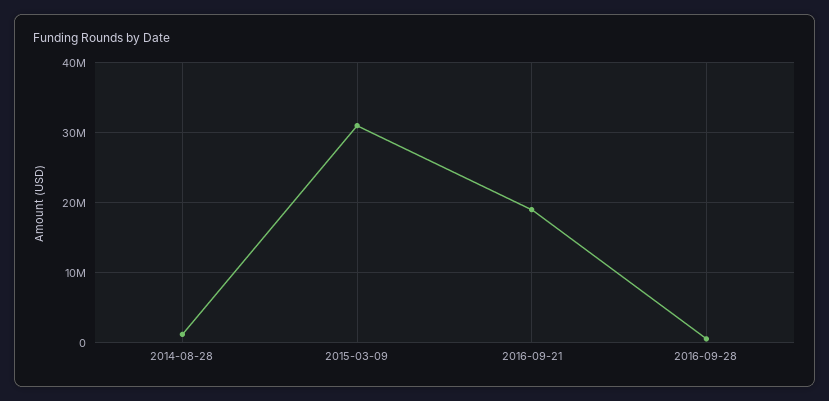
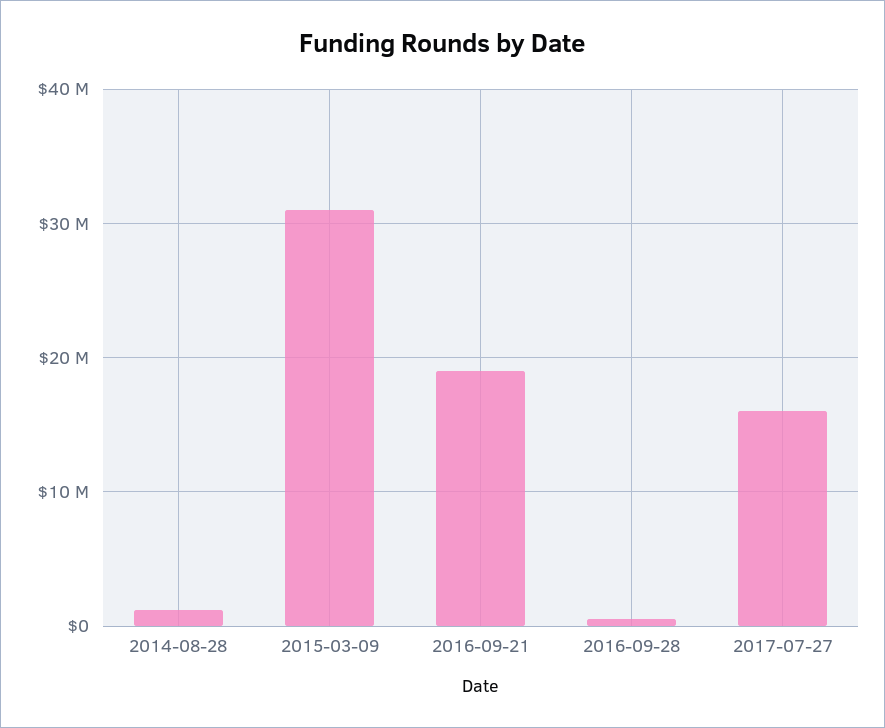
2017-07-27: none -> 16000000

